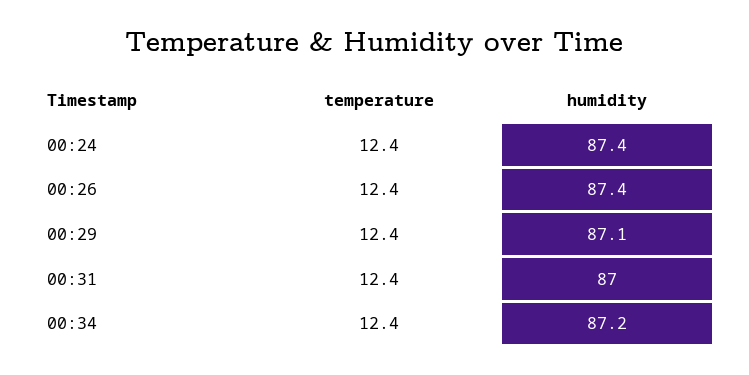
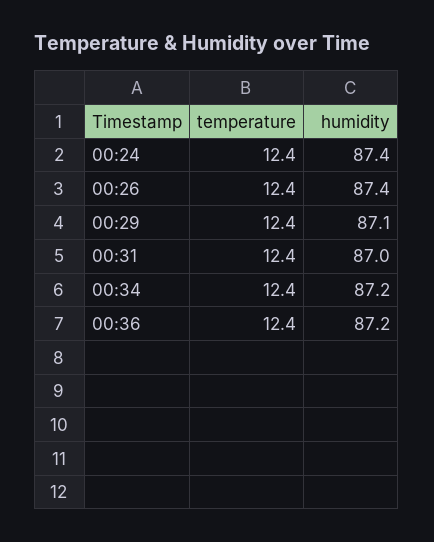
temperature, 00:36: none -> 12.4
humidity, 00:36: none -> 87.2

